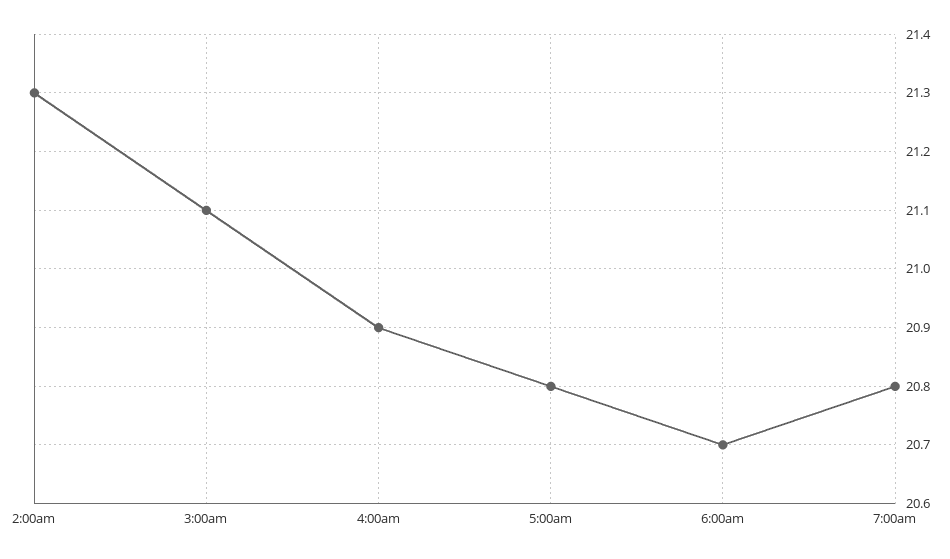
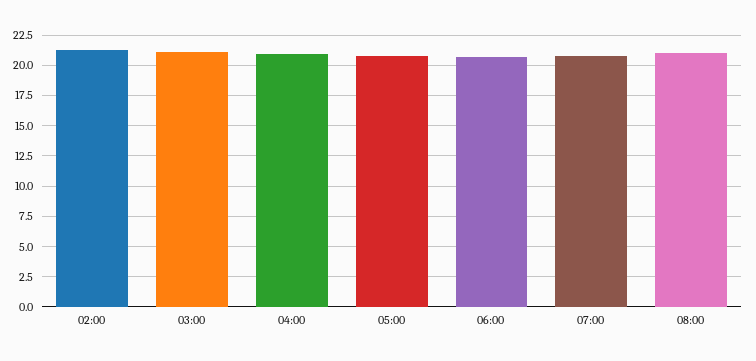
08:00: none -> 21

